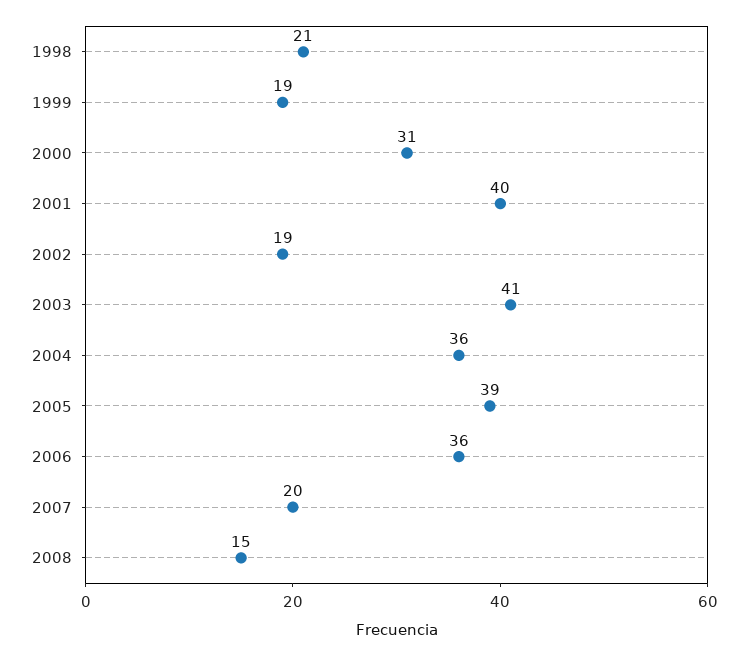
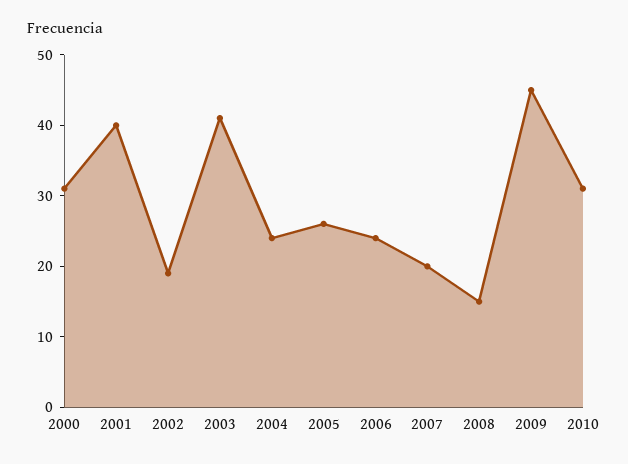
1998: 21 -> none
1999: 19 -> none
2004: 36 -> 25
2005: 39 -> 25
2006: 36 -> 25
2009: none -> 45
2010: none -> 30

